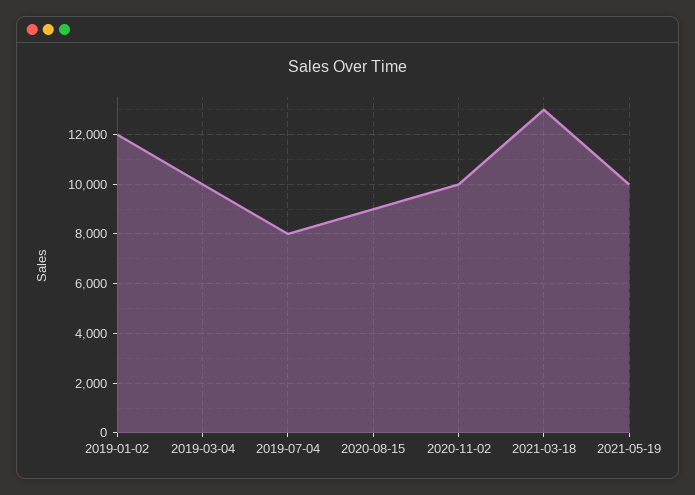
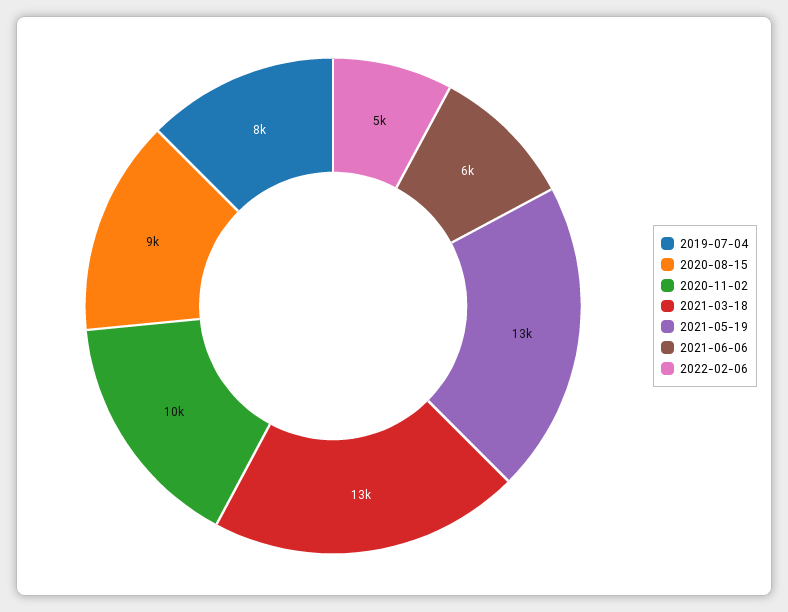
2019-01-02: 12000 -> none
2019-03-04: 10000 -> none
2021-05-19: 10000 -> 13000
2021-06-06: none -> 6000
2022-02-06: none -> 5000

